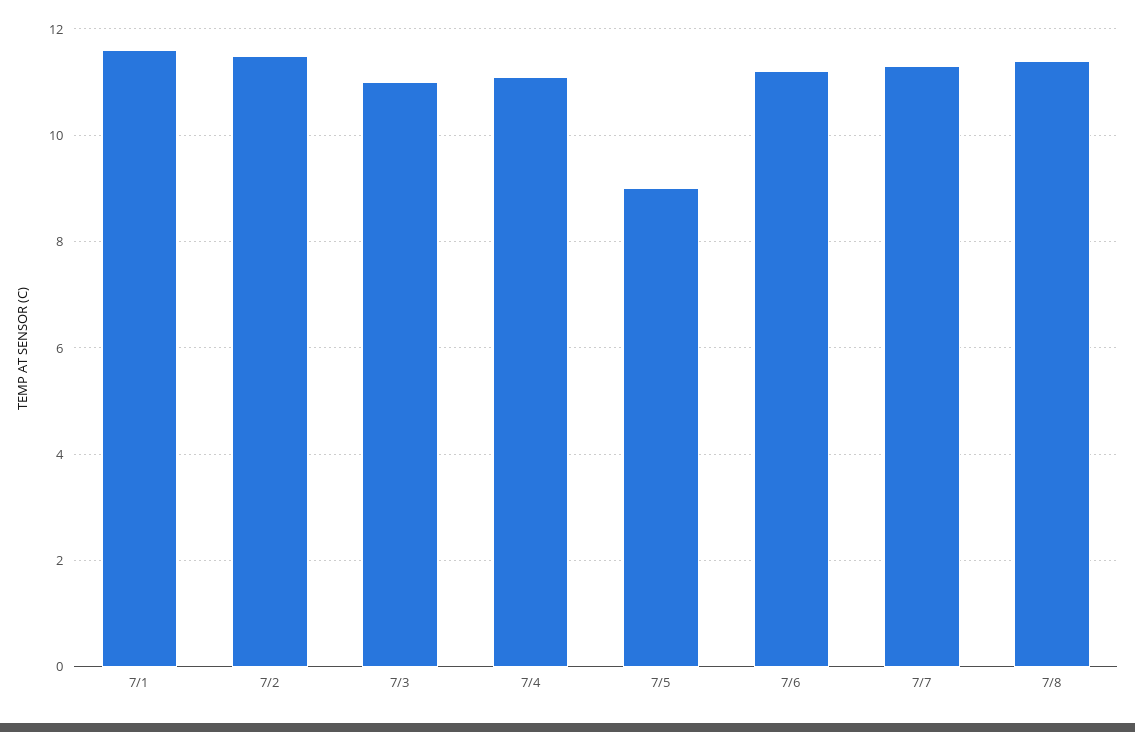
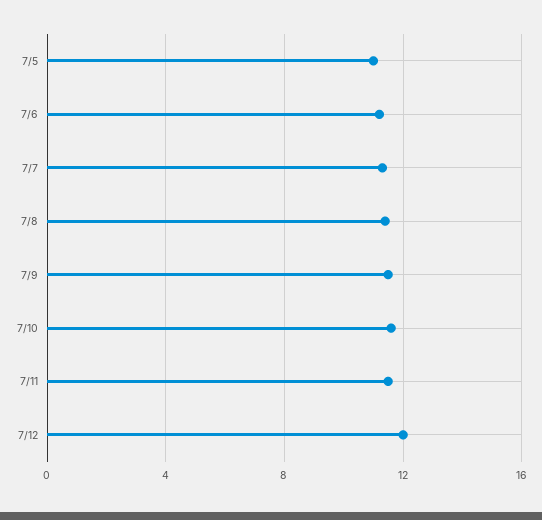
7/1: 11.5 -> none
7/2: 11.5 -> none
7/3: 11 -> none
7/4: 11 -> none
7/5: 9 -> 11
7/9: none -> 11.5
7/10: none -> 11.5
7/11: none -> 11.5
7/12: none -> 12

